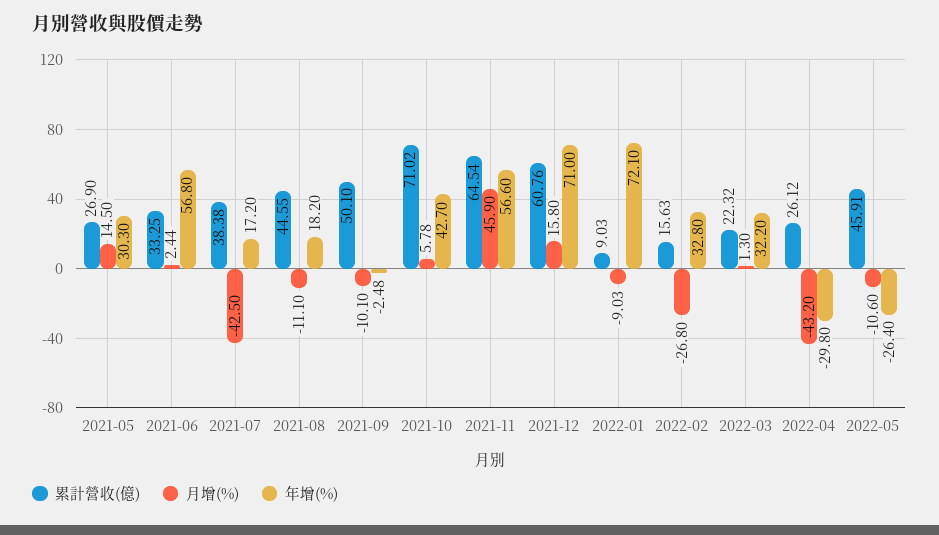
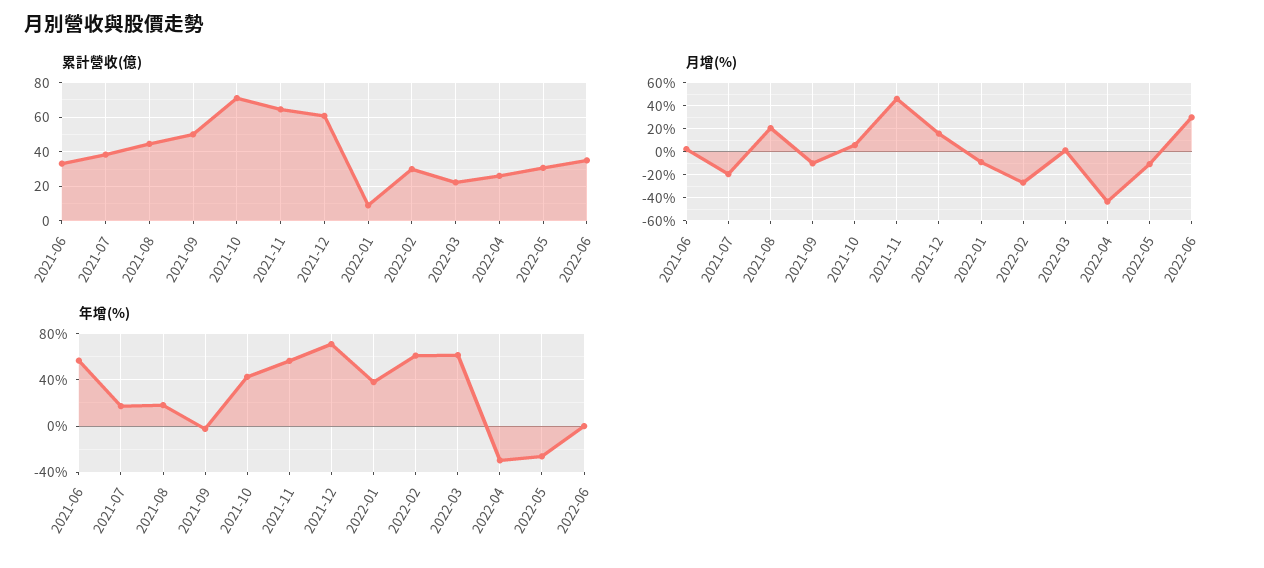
累計營收(億), 2021-05: 26.9 -> none
月增(%), 2021-05: 14.5 -> none
年增(%), 2021-05: 30.3 -> none
月增(%), 2021-07: -42.5 -> -20
月增(%), 2021-08: -11.1 -> 20
年增(%), 2022-01: 72.1 -> 40
累計營收(億), 2022-02: 15.63 -> 30
年增(%), 2022-02: 32.8 -> 60
年增(%), 2022-03: 32.2 -> 60
累計營收(億), 2022-05: 45.91 -> 30
累計營收(億), 2022-06: none -> 35
月增(%), 2022-06: none -> 30
年增(%), 2022-06: none -> 0

